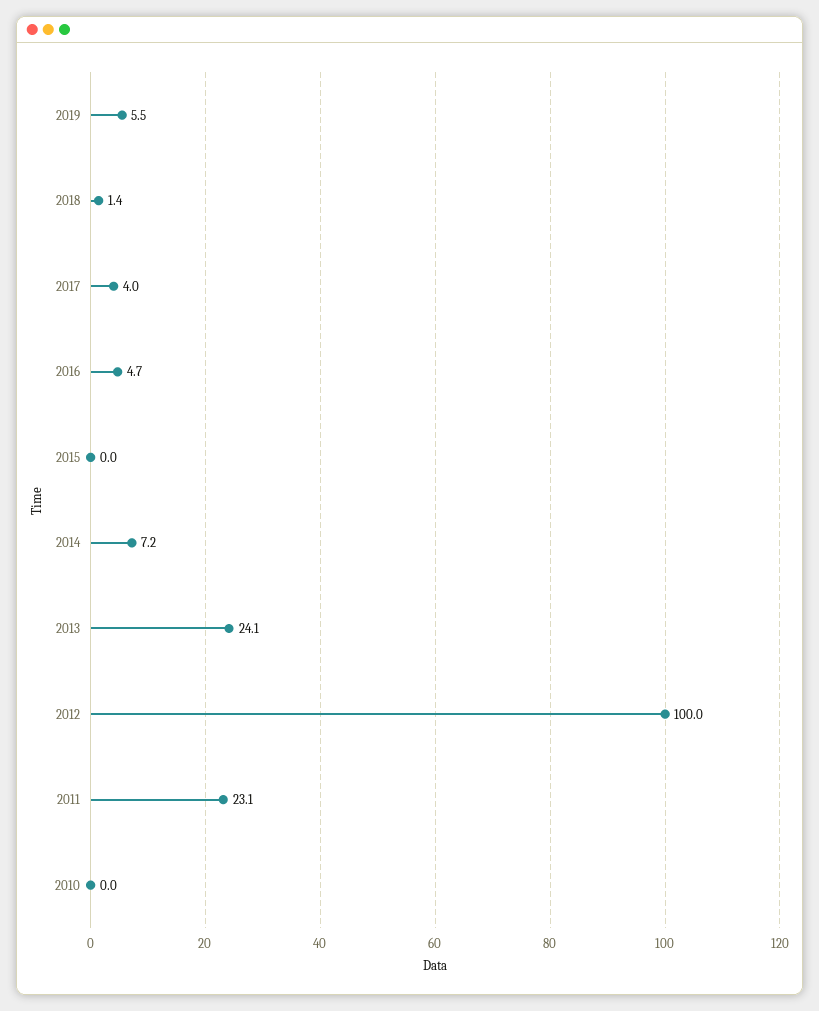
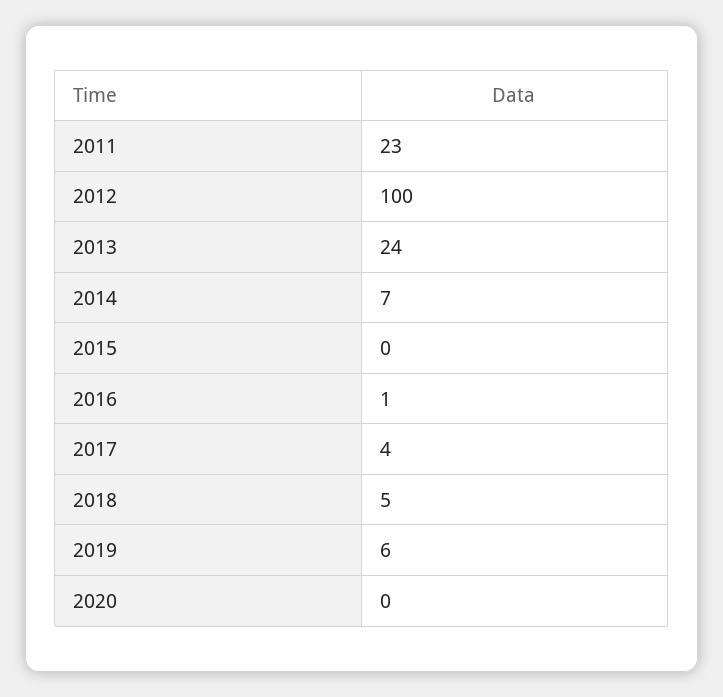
2018: 1.4 -> 5
2016: 4.7 -> 1
2010: 0 -> none
2020: none -> 0

